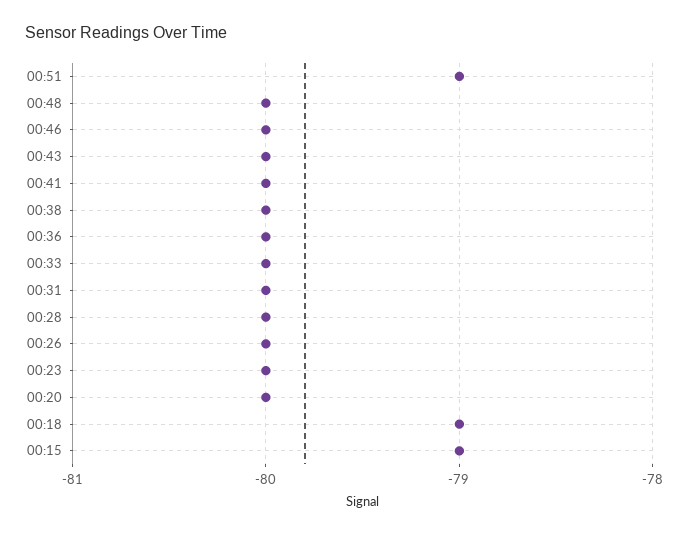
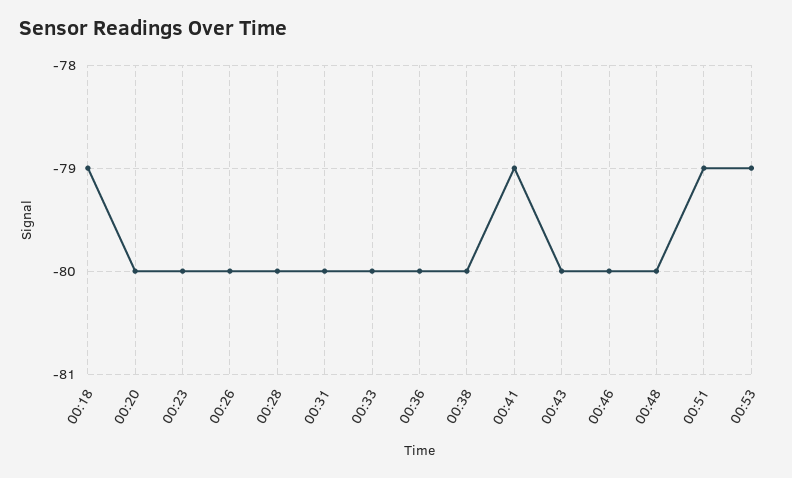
00:41: -80 -> -79
00:15: -79 -> none
00:53: none -> -79

